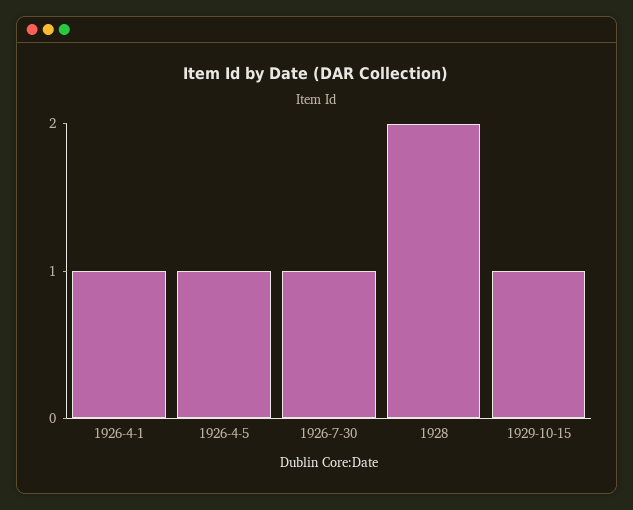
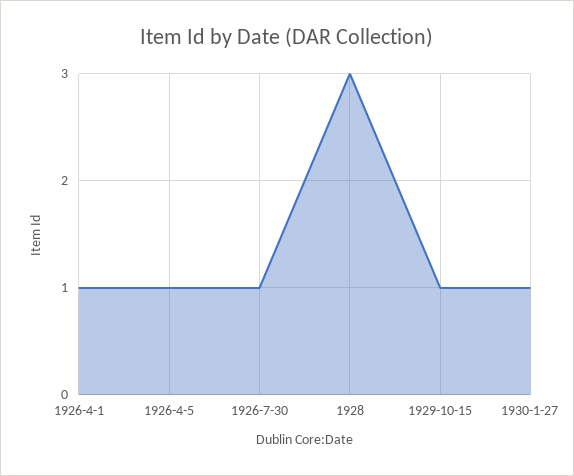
1928: 2 -> 3
1930-1-27: none -> 1

